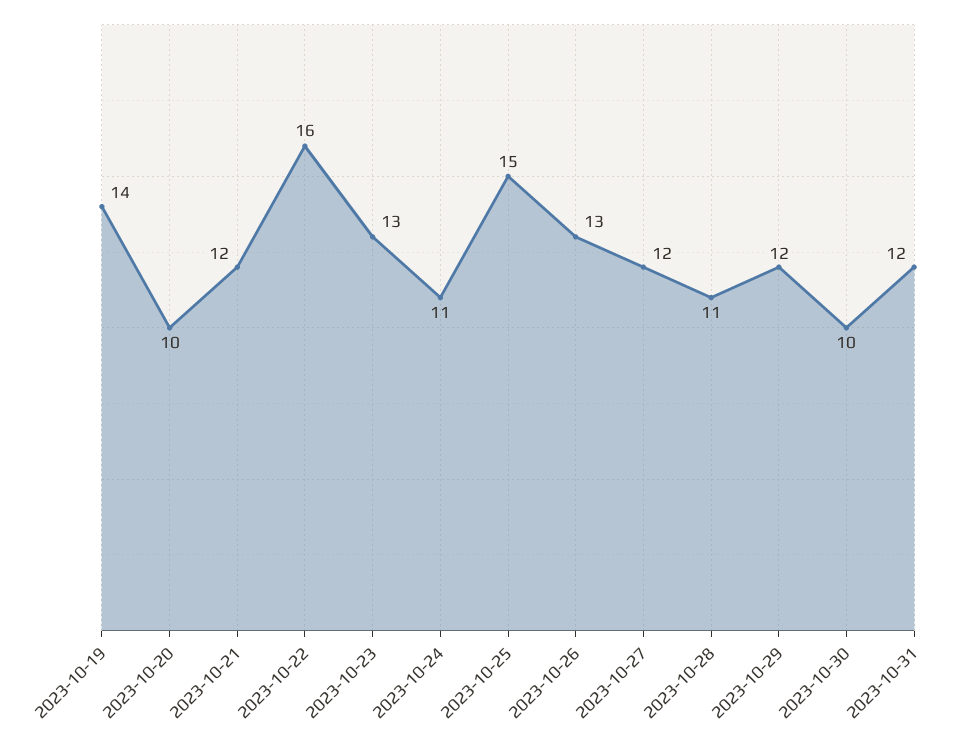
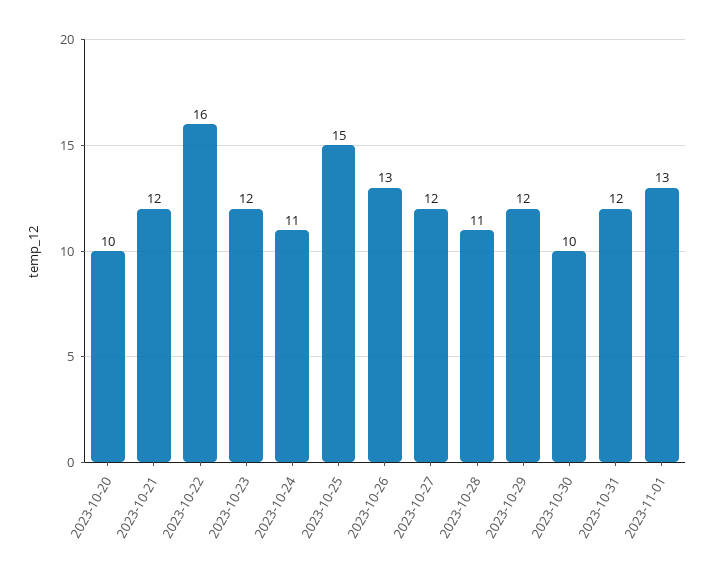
2023-10-19: 14 -> none
2023-10-23: 13 -> 12
2023-11-01: none -> 13

